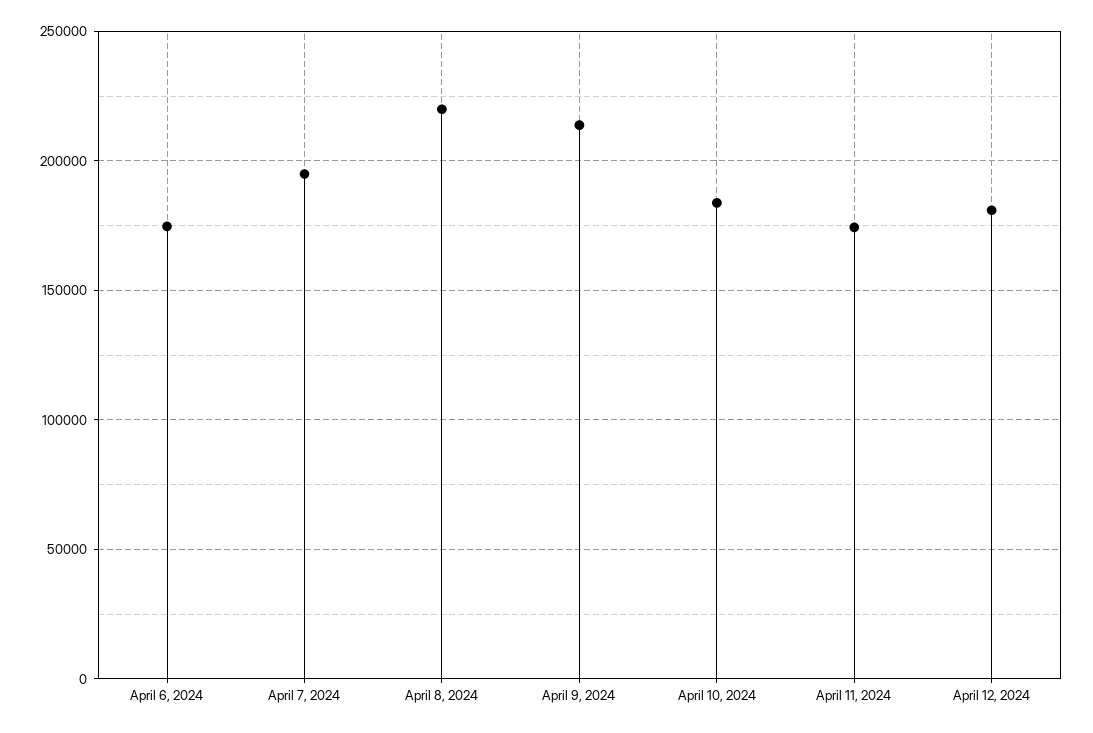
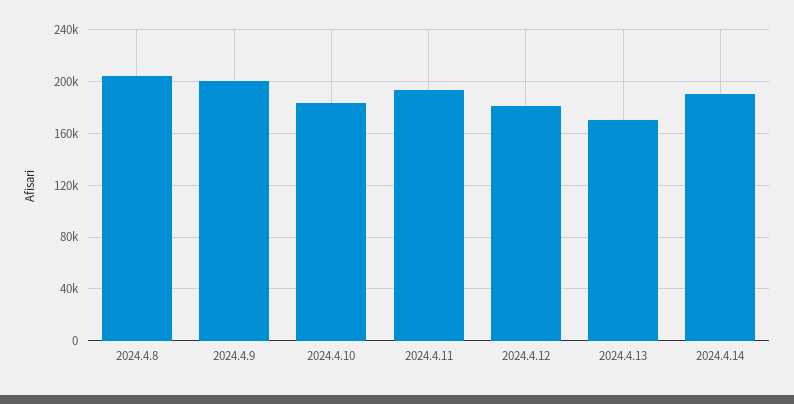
April 6, 2024: 175000 -> none
April 7, 2024: 195000 -> none
April 8, 2024: 220000 -> 205000
April 9, 2024: 215000 -> 200000
April 11, 2024: 175000 -> 195000
2024.4.13: none -> 170000
2024.4.14: none -> 190000

